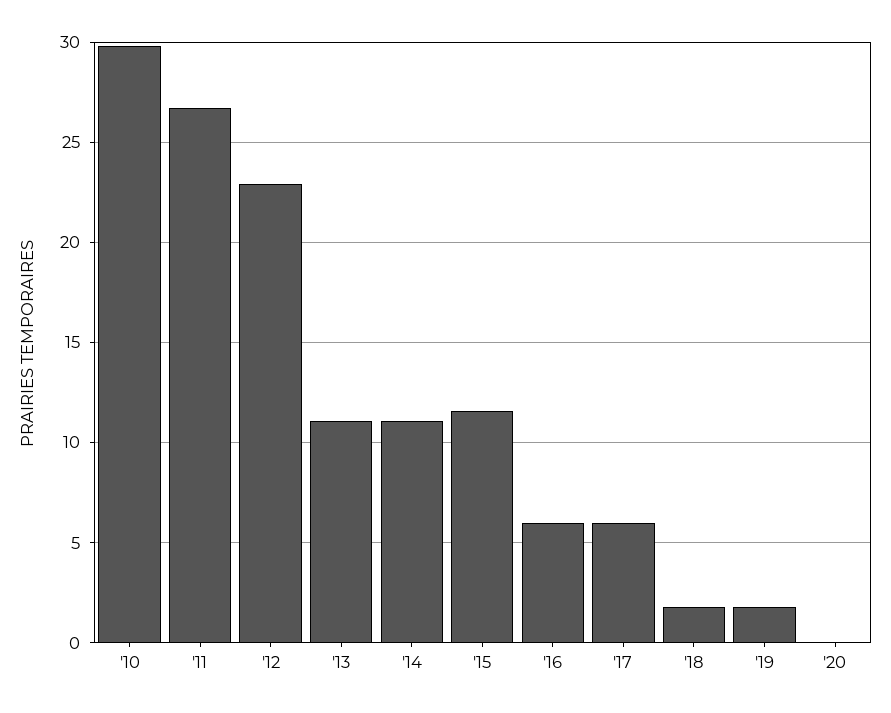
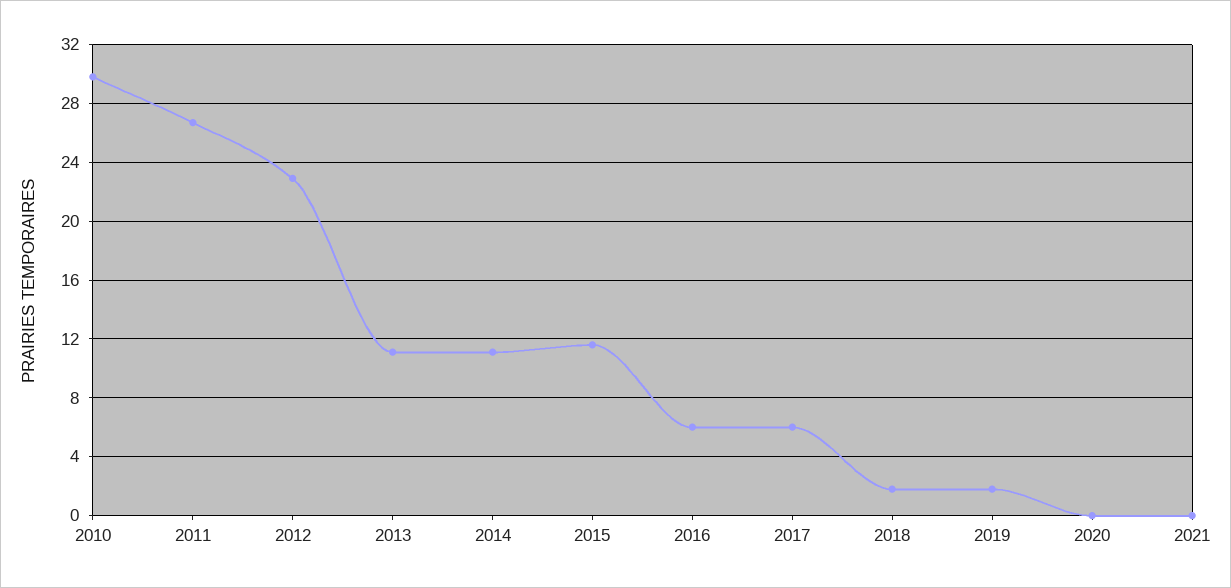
2021: none -> 0

